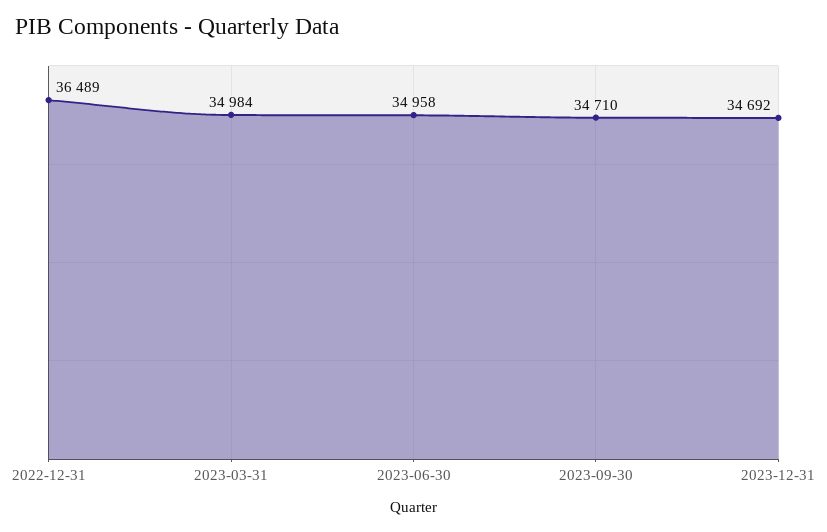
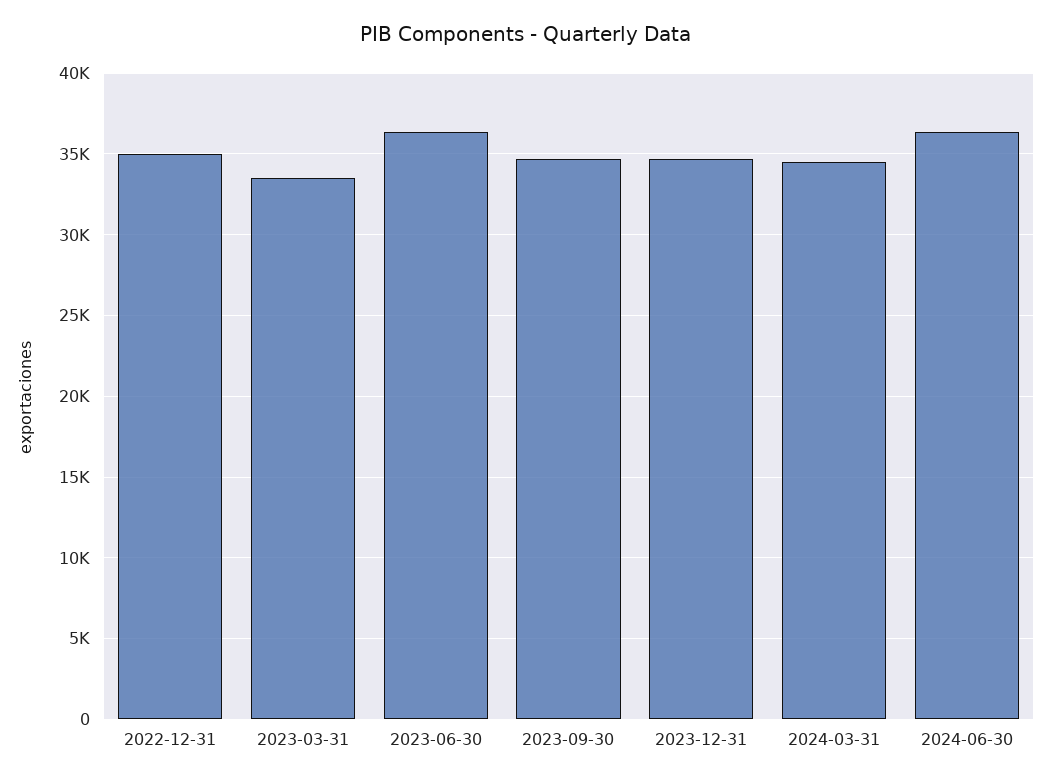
2022-12-31: 36489 -> 35000
2023-03-31: 34984 -> 33500
2023-06-30: 34958 -> 36500
2024-03-31: none -> 34500
2024-06-30: none -> 36500

